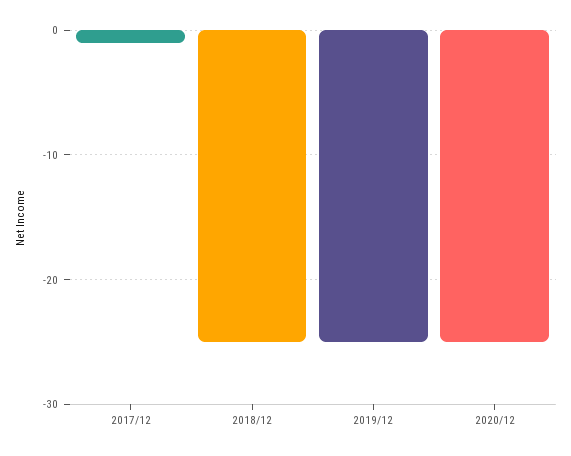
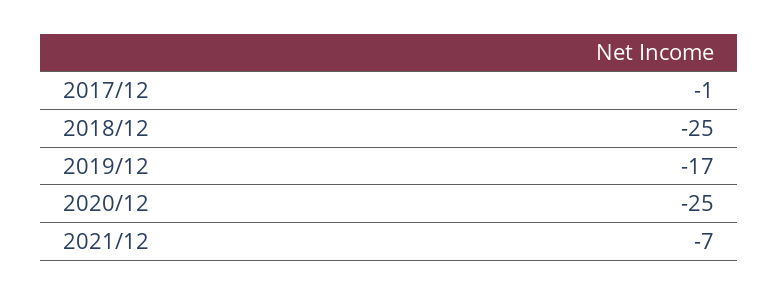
2019/12: -25 -> -17
2021/12: none -> -7

